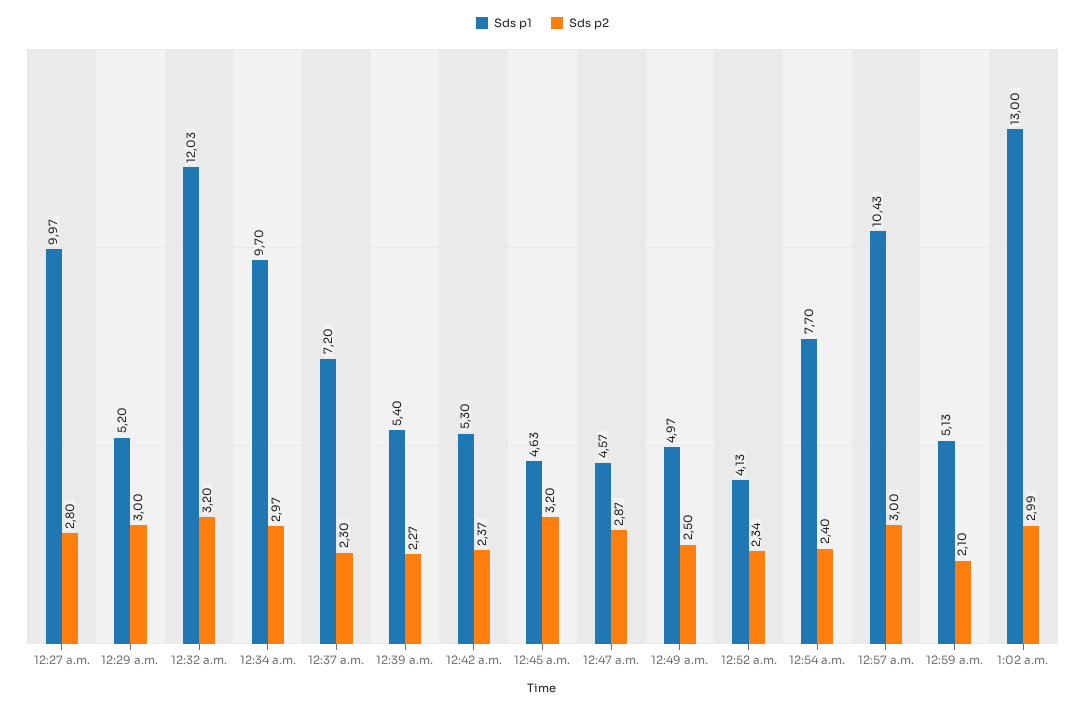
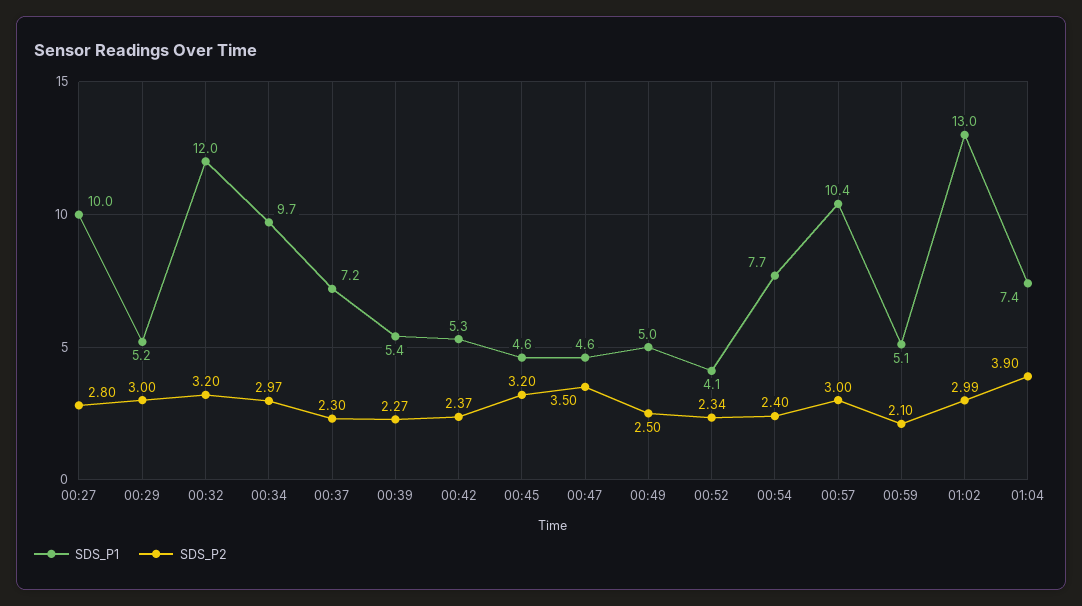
Sds p2, 12:47 a.m.: 2.87 -> 3.5
Sds p1, 01:04: none -> 7.4
Sds p2, 01:04: none -> 3.9

